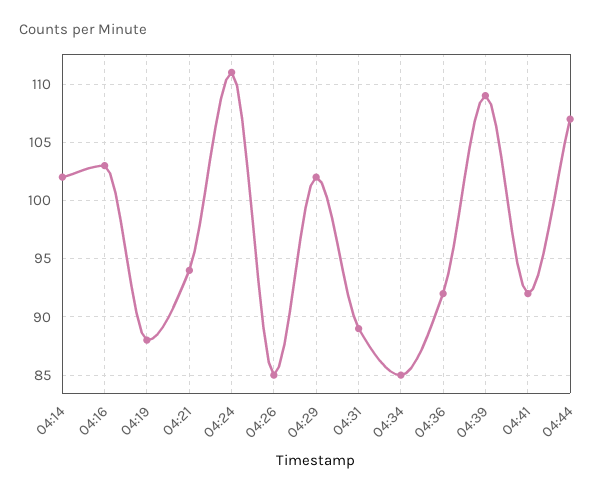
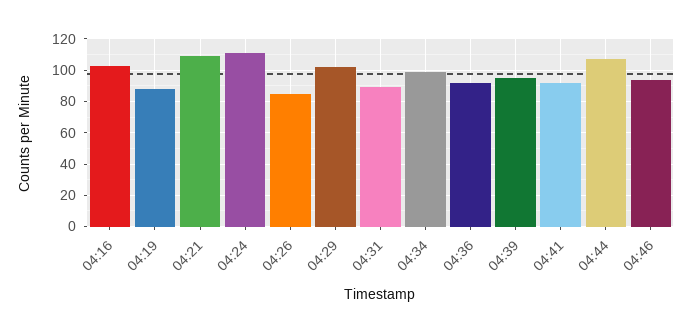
04:14: 102 -> none
04:21: 94 -> 110
04:34: 85 -> 100
04:39: 109 -> 95
04:46: none -> 95

